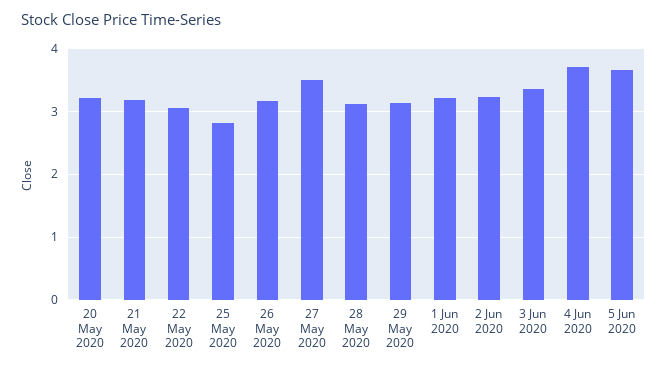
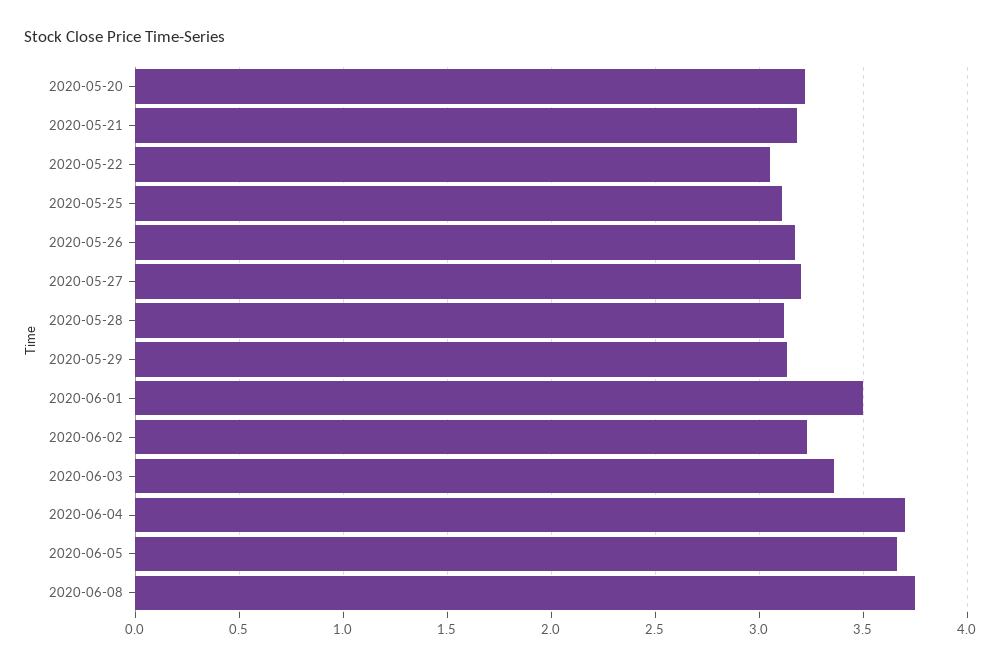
25 May 2020: 2.8 -> 3.1
27 May 2020: 3.5 -> 3.2
1 Jun 2020: 3.2 -> 3.5
2020-06-08: none -> 3.75

